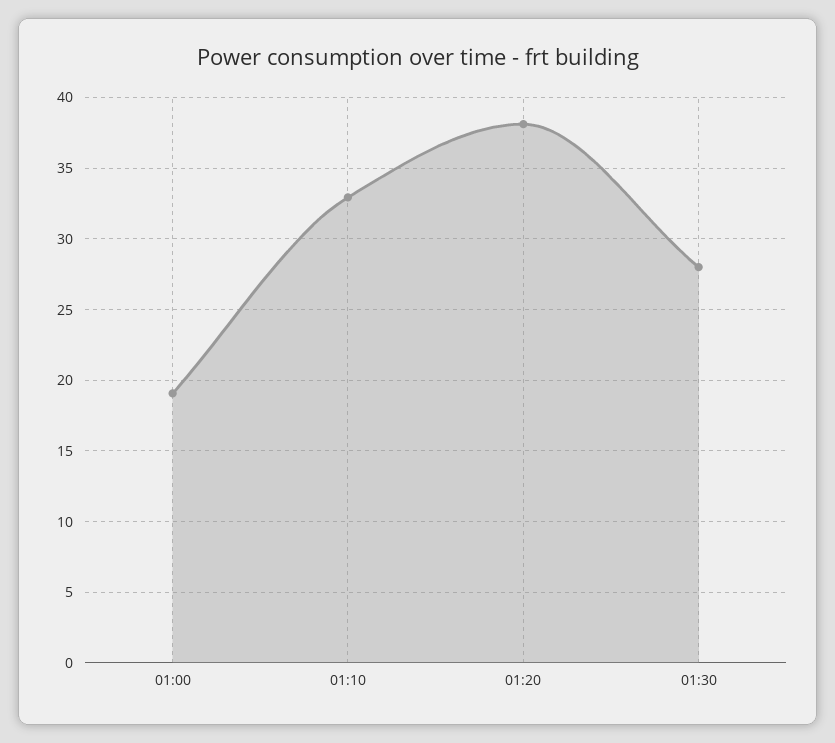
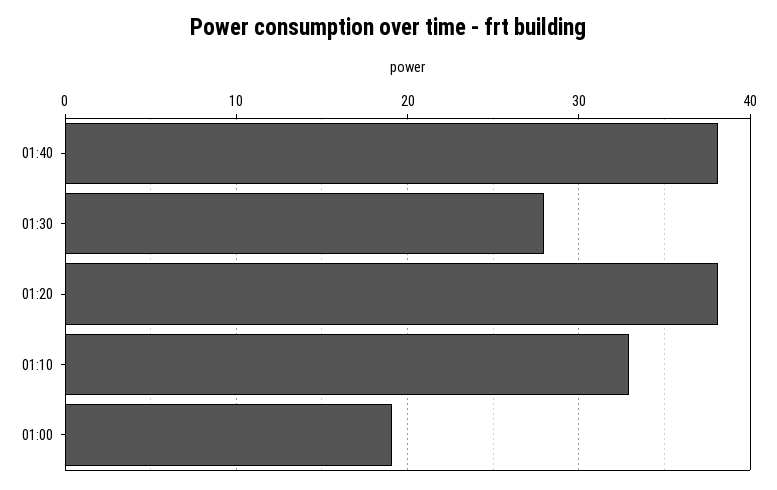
01:40: none -> 38

